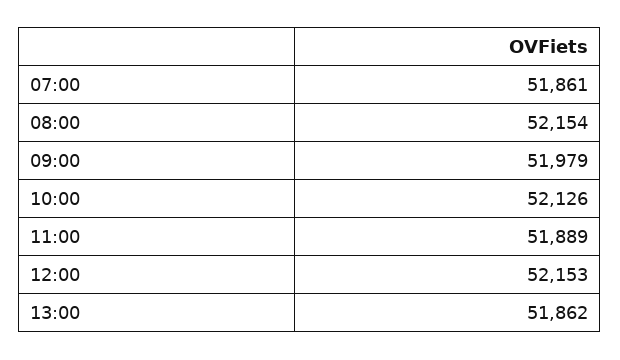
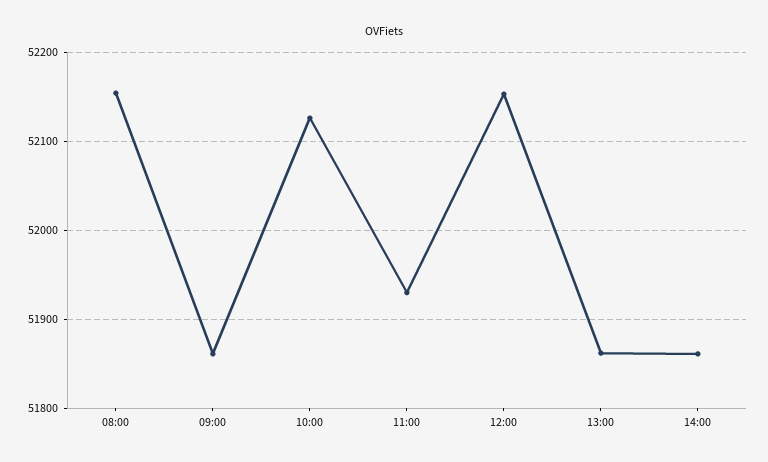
07:00: 51861 -> none
09:00: 51979 -> 51860
11:00: 51889 -> 51930
14:00: none -> 51860

